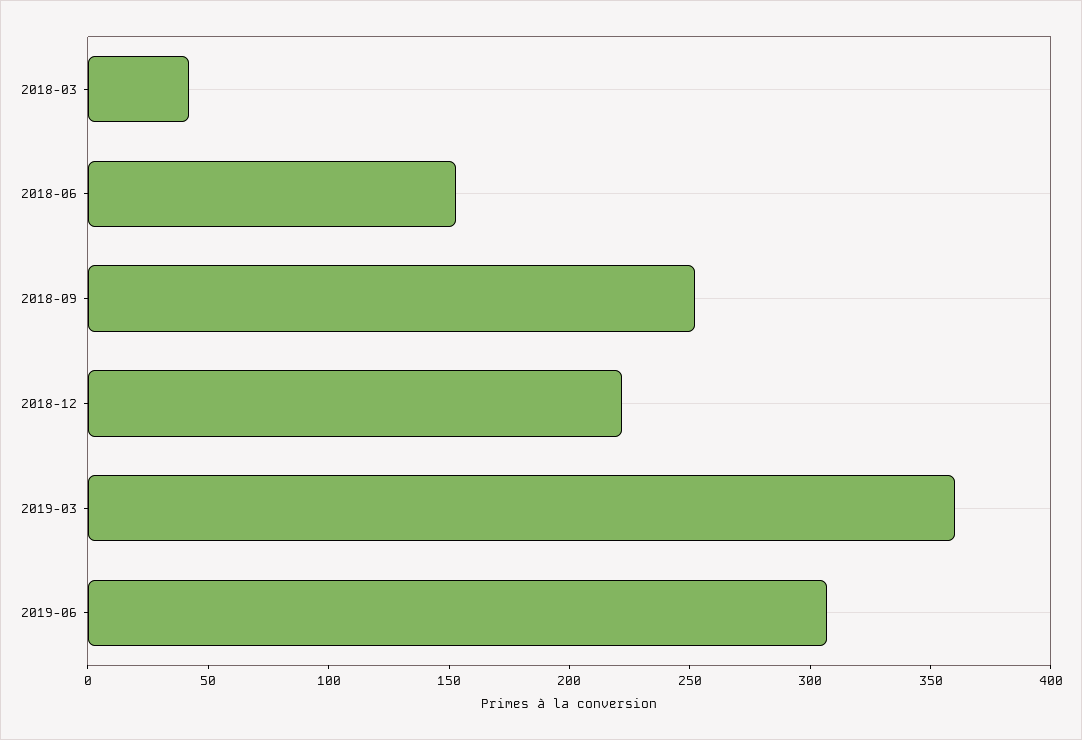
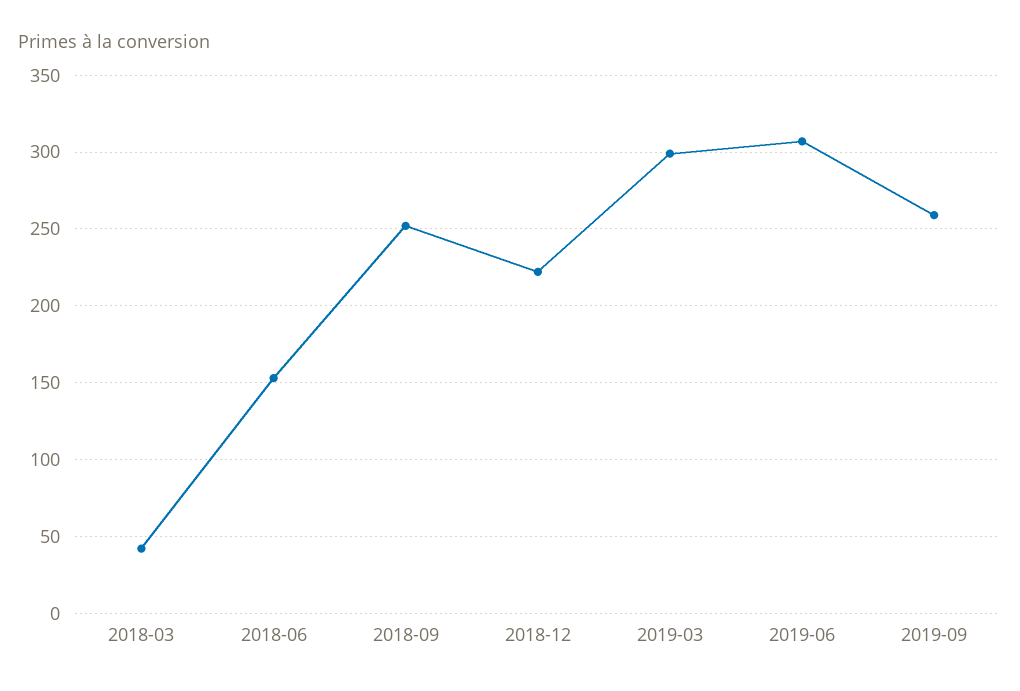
2019-03: 360 -> 300
2019-09: none -> 260

